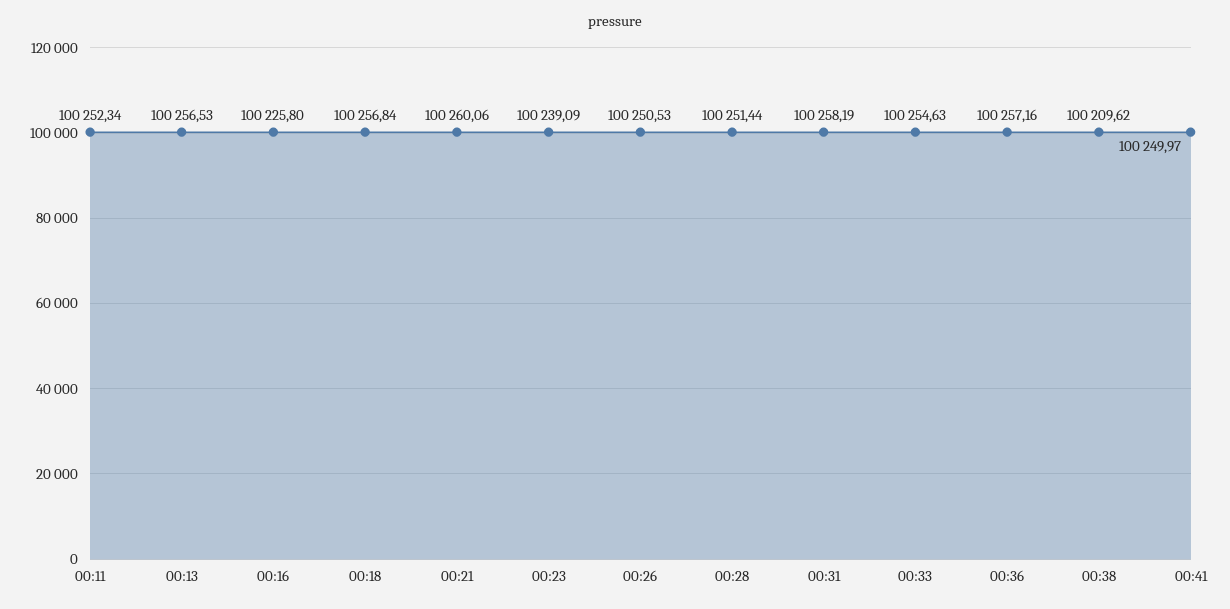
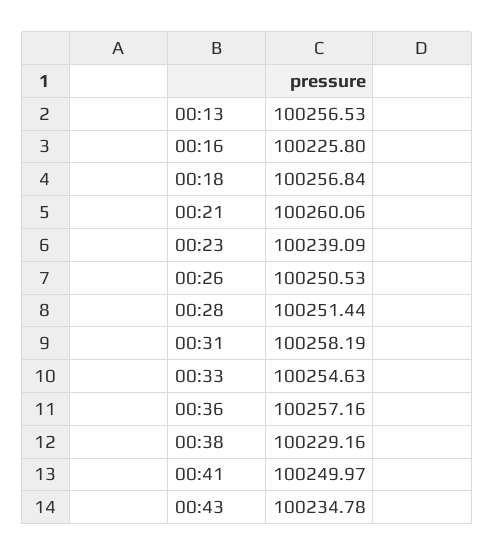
00:11: 100252.34 -> none
00:38: 100209.62 -> 100229.16
00:43: none -> 100234.78

